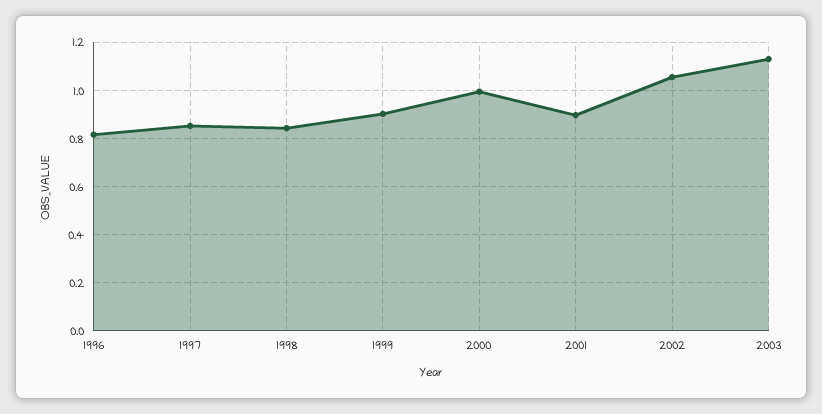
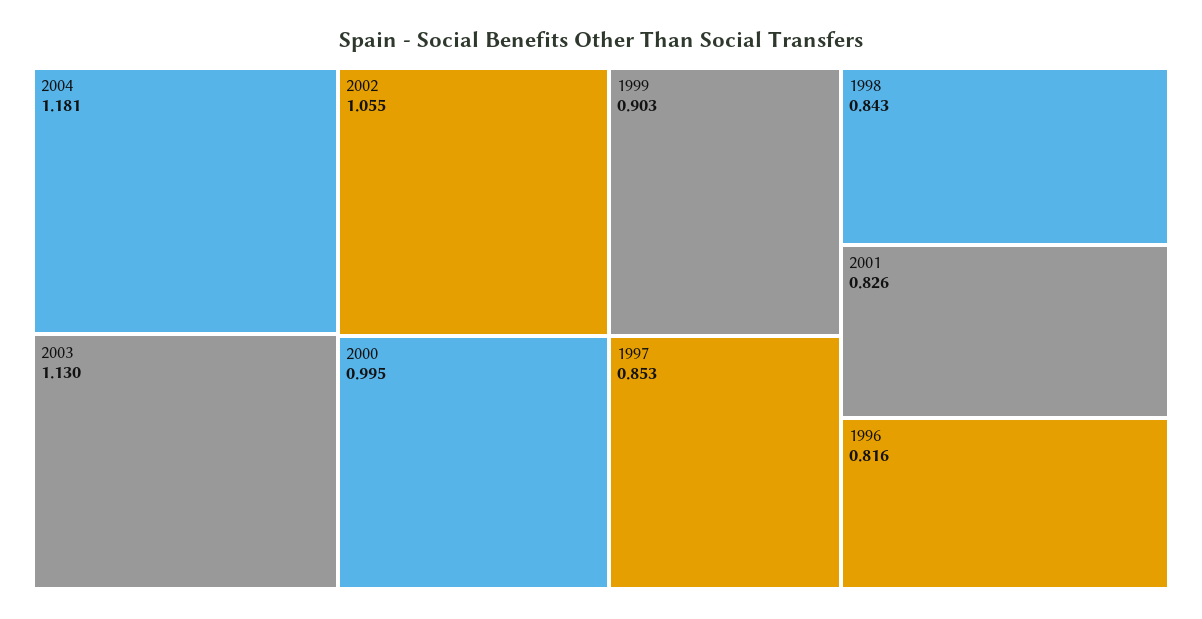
2001: 0.9 -> 0.826
2004: none -> 1.181

